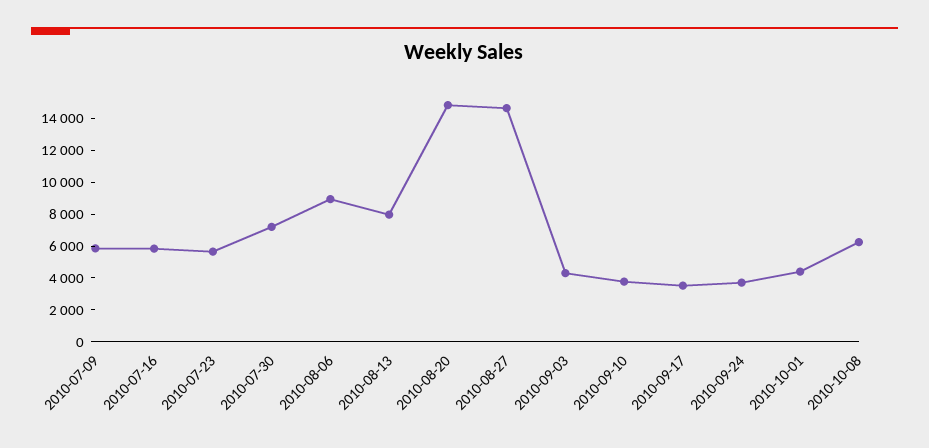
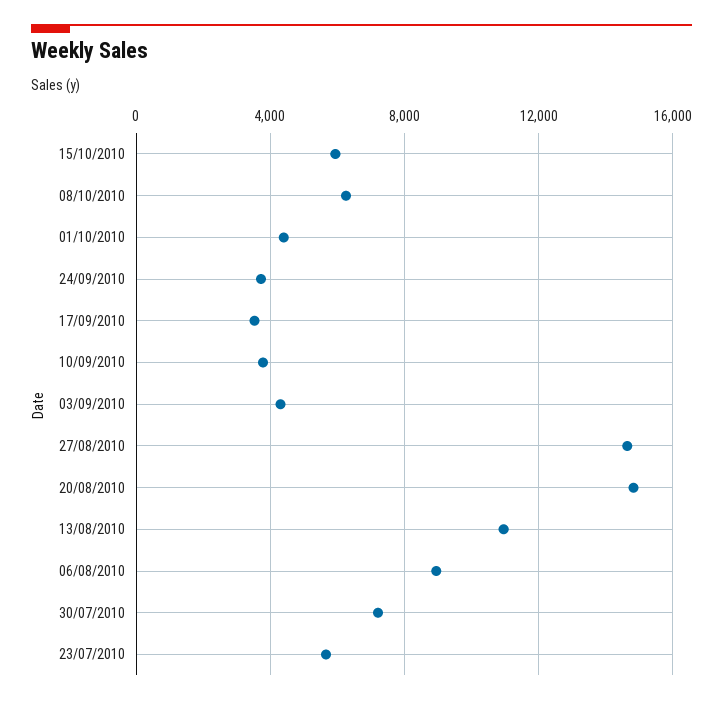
2010-07-09: 6000 -> none
2010-07-16: 6000 -> none
2010-08-13: 8000 -> 11000
15/10/2010: none -> 6000

